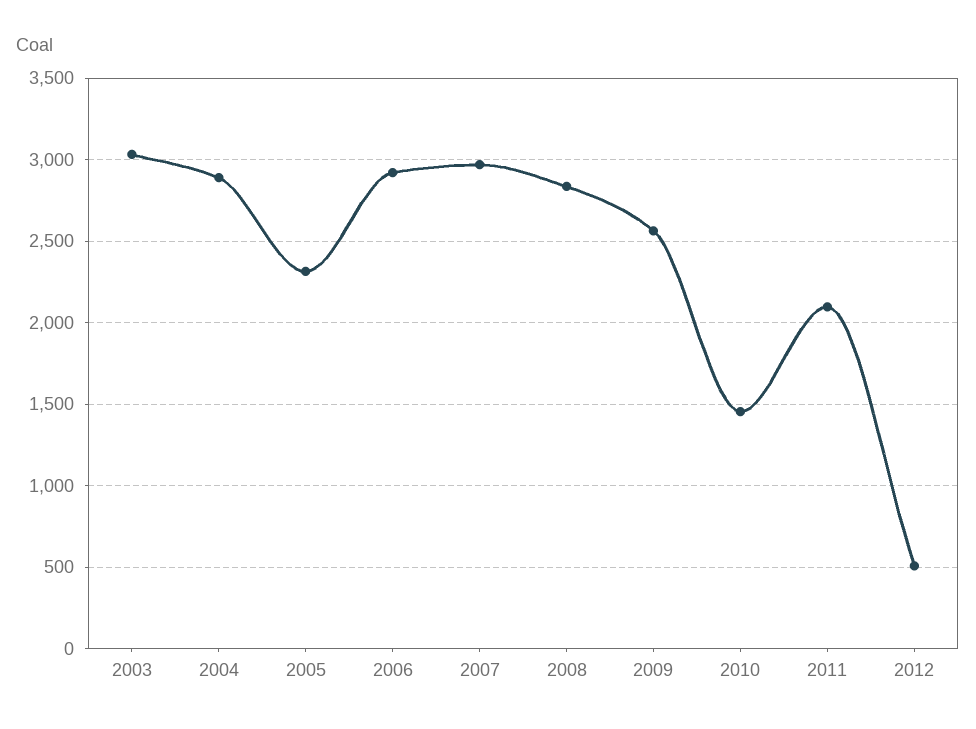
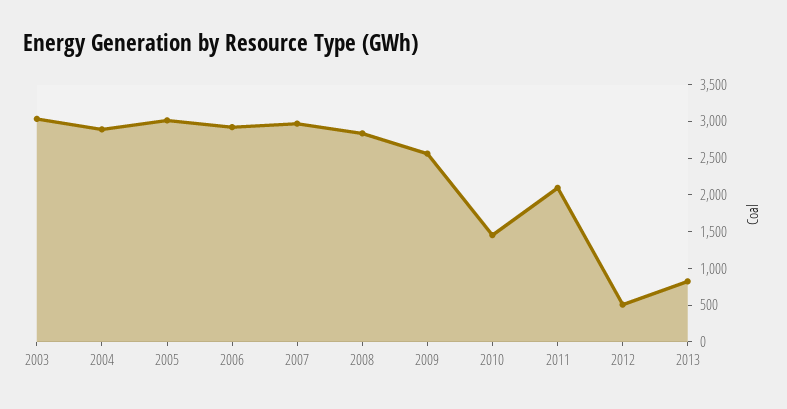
2005: 2300 -> 3000
2013: none -> 750

